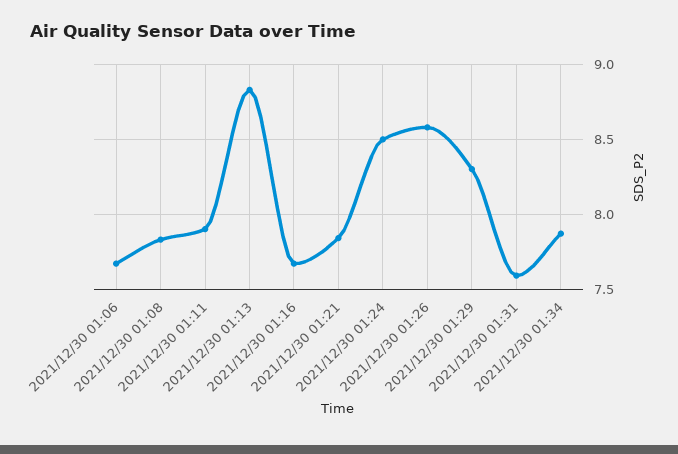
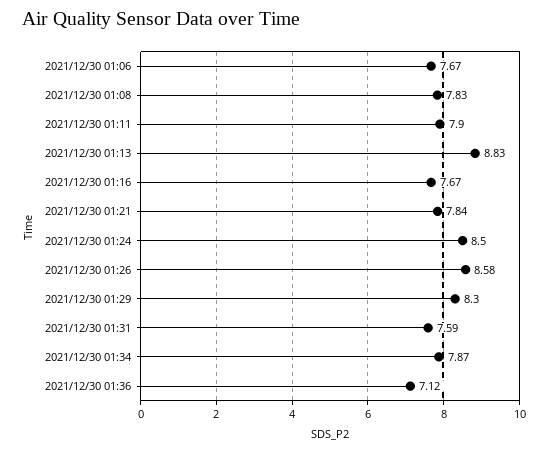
2021/12/30 01:36: none -> 7.12

